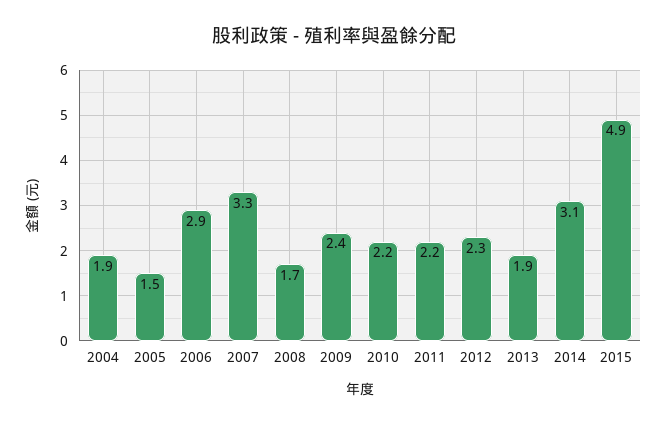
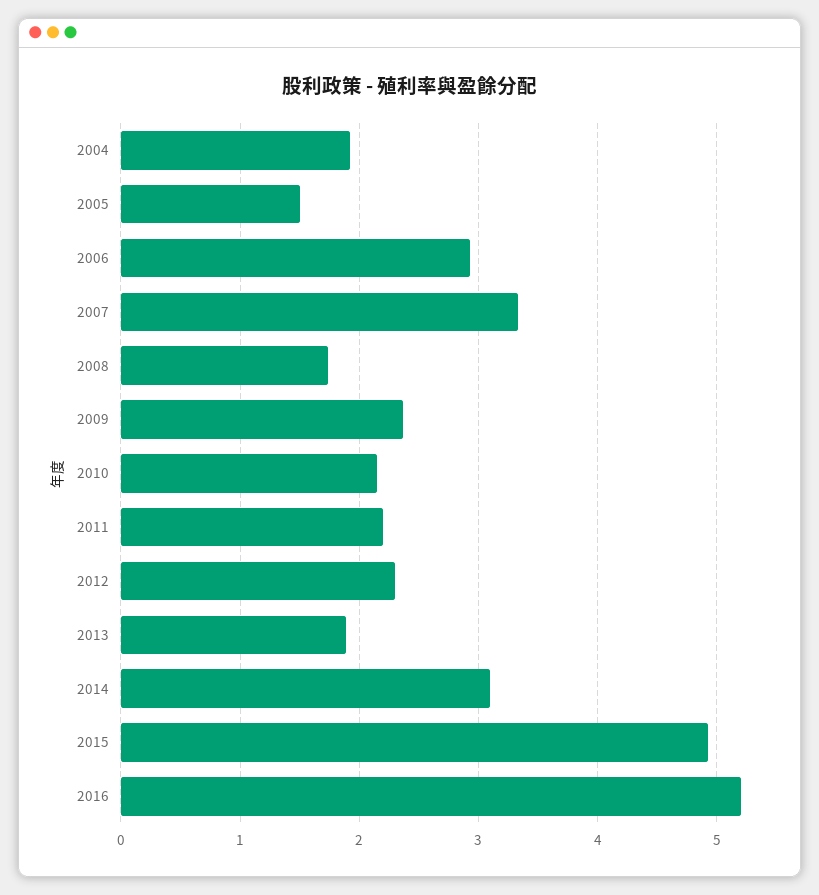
2016: none -> 5.2

